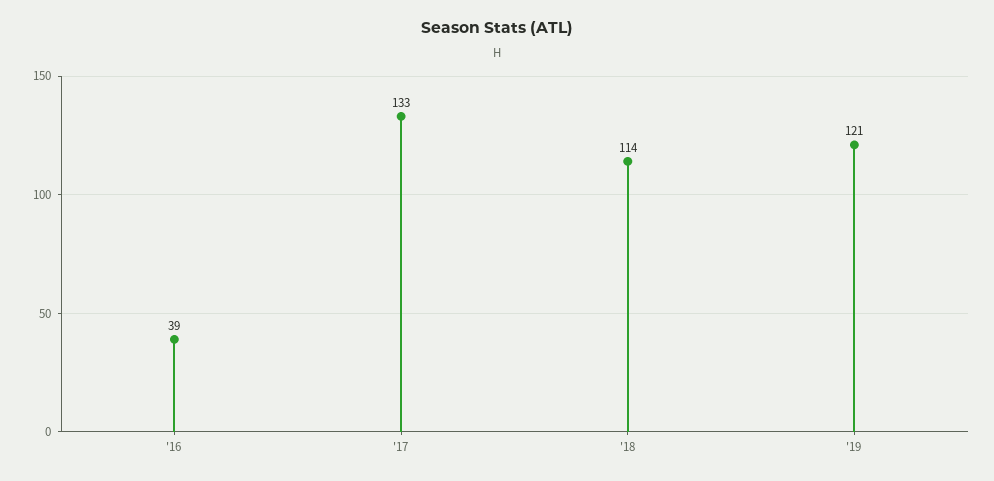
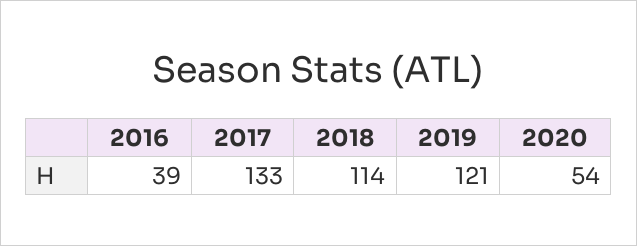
2020: none -> 54

